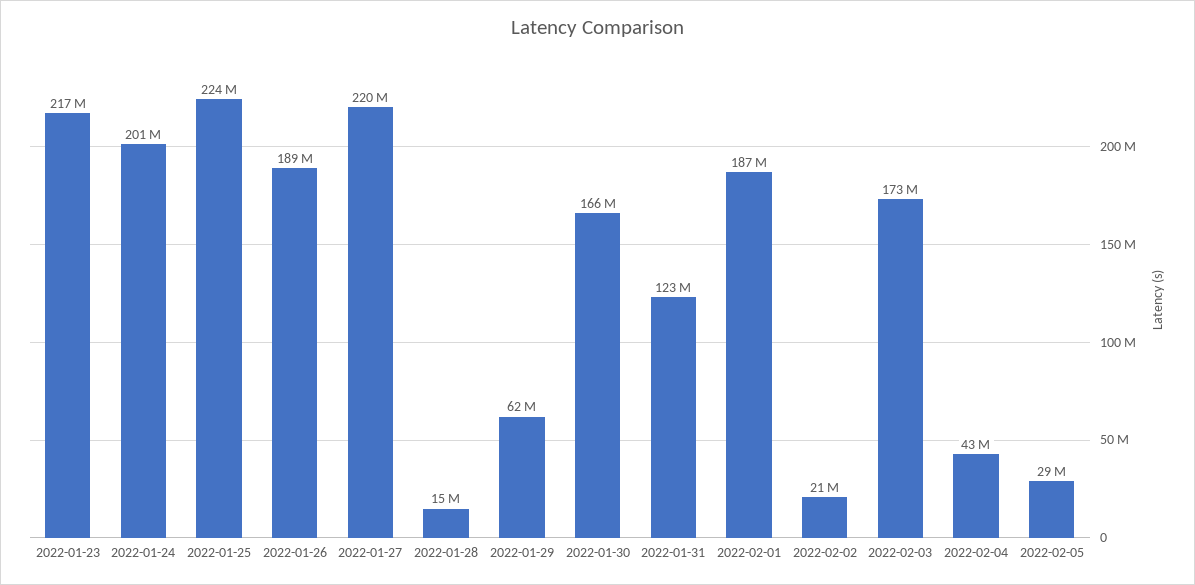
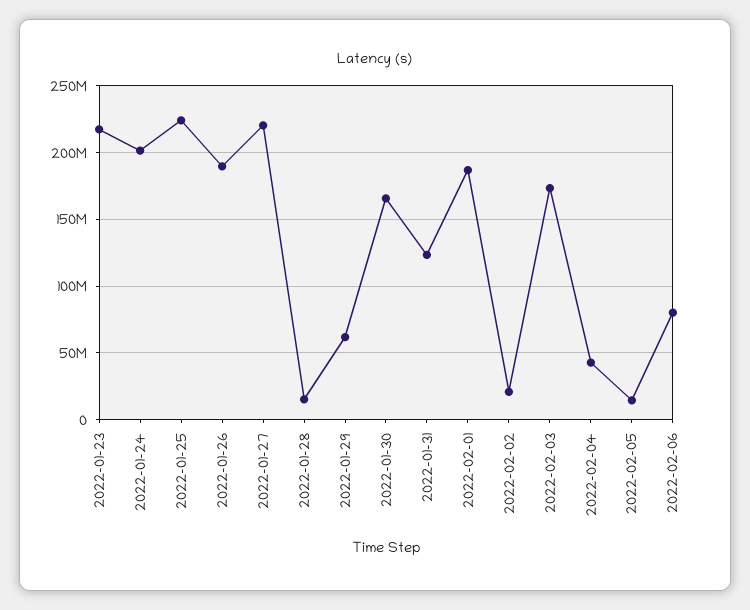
2022-02-05: 29000000 -> 15000000
2022-02-06: none -> 80000000

